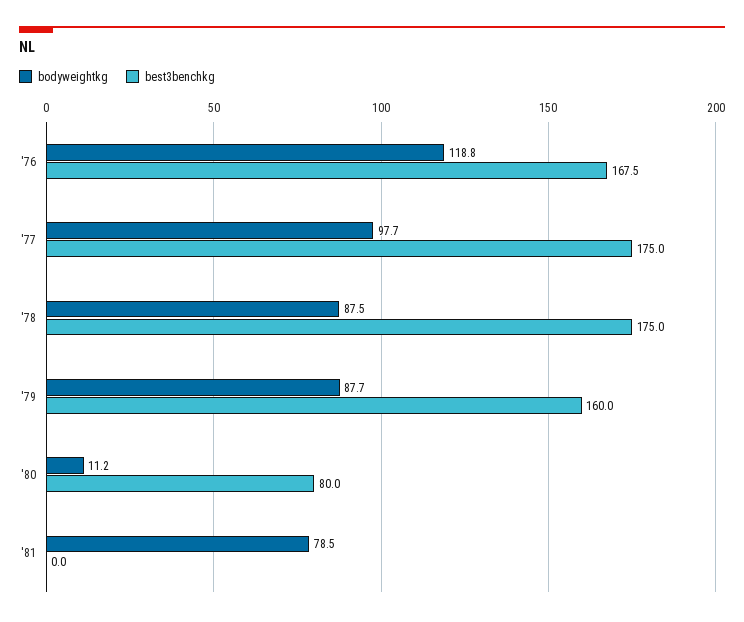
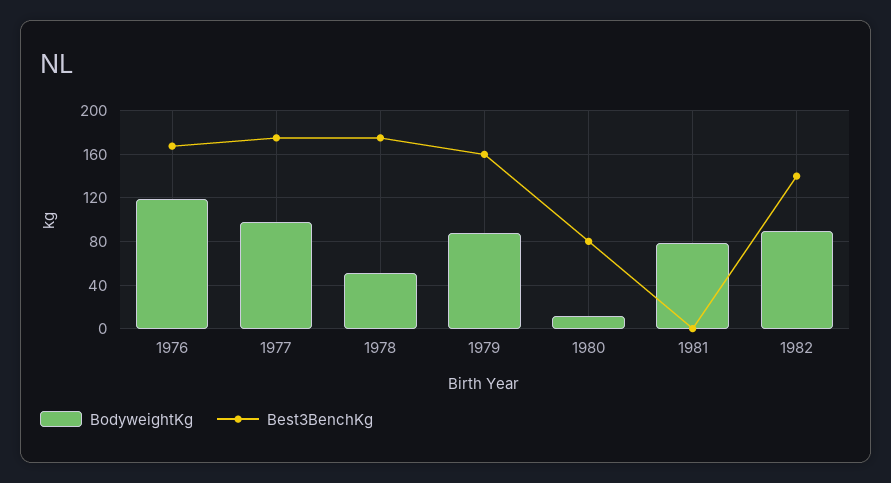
bodyweightkg, '78: 87.5 -> 50
bodyweightkg, 1982: none -> 90
best3benchkg, 1982: none -> 140

